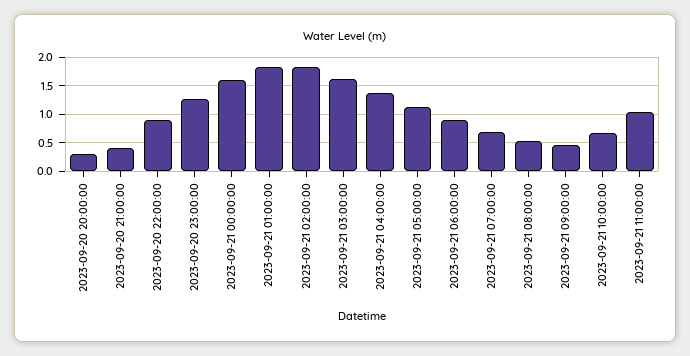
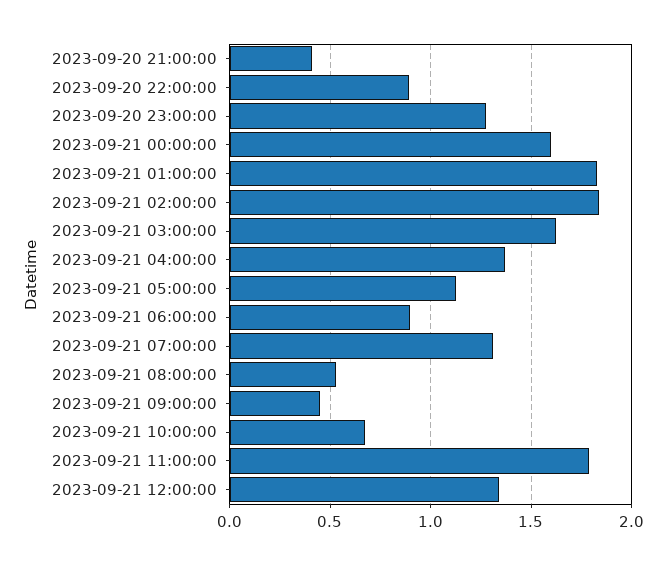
2023-09-20 20:00:00: 0.25 -> none
2023-09-21 07:00:00: 0.75 -> 1.3
2023-09-21 11:00:00: 1 -> 1.8
2023-09-21 12:00:00: none -> 1.35

